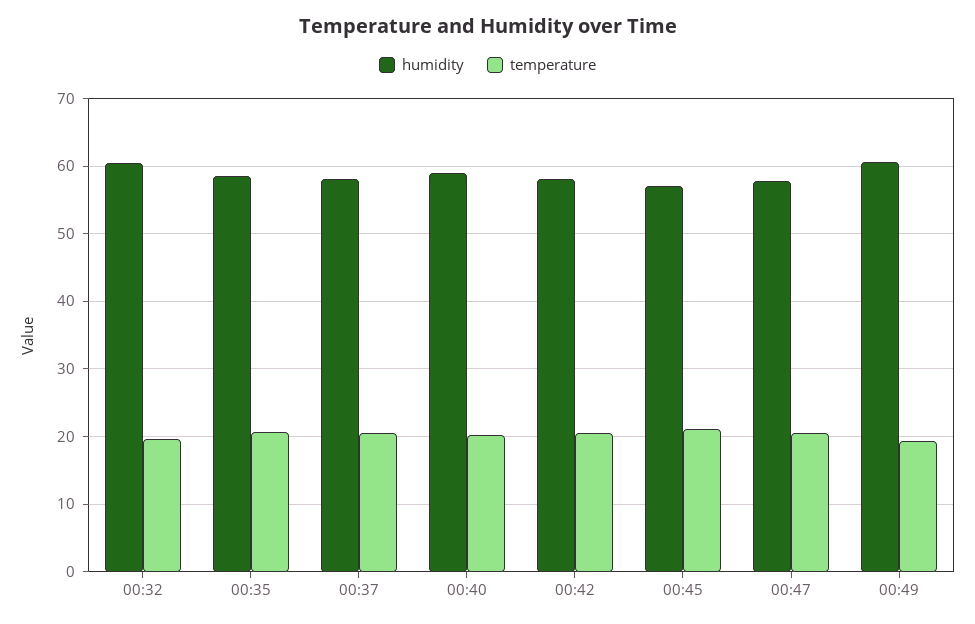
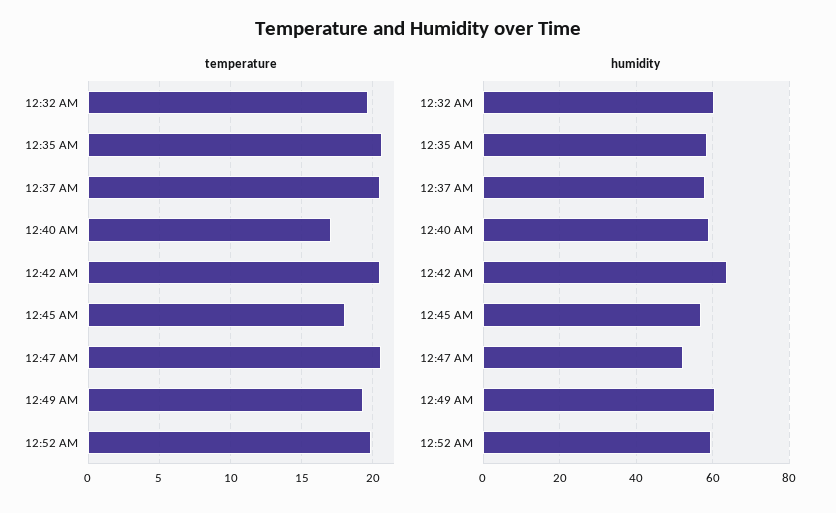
temperature, 00:40: 20 -> 17
humidity, 00:42: 58 -> 64
temperature, 00:45: 21 -> 18
humidity, 00:47: 58 -> 52
temperature, 12:52 AM: none -> 20
humidity, 12:52 AM: none -> 60

